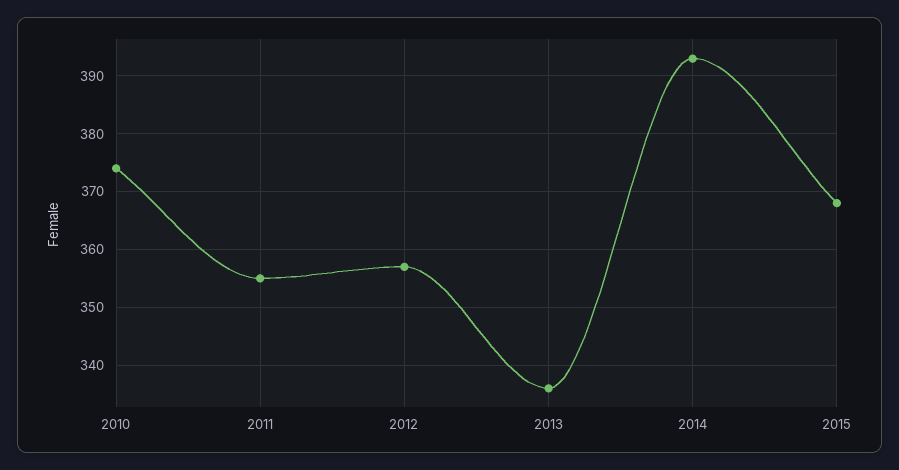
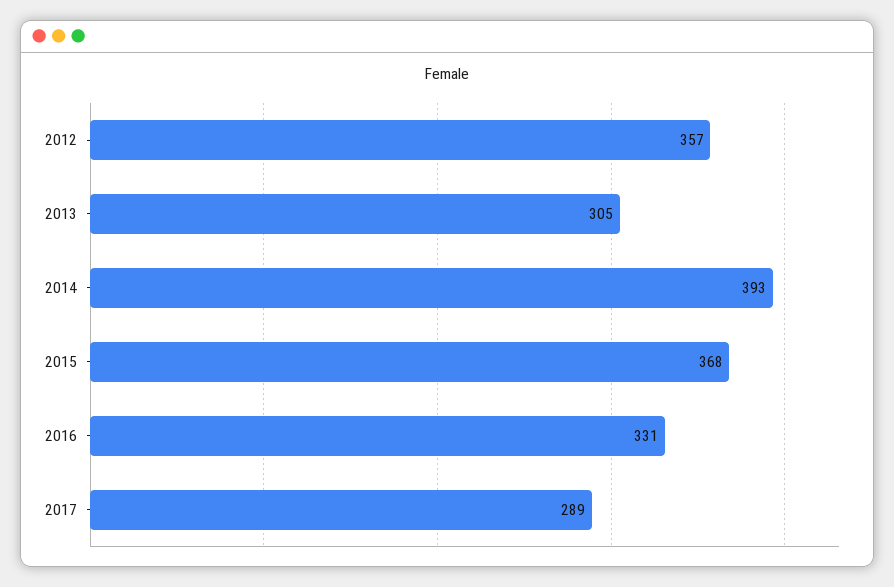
2010: 375 -> none
2011: 355 -> none
2013: 335 -> 305
2016: none -> 331
2017: none -> 289

